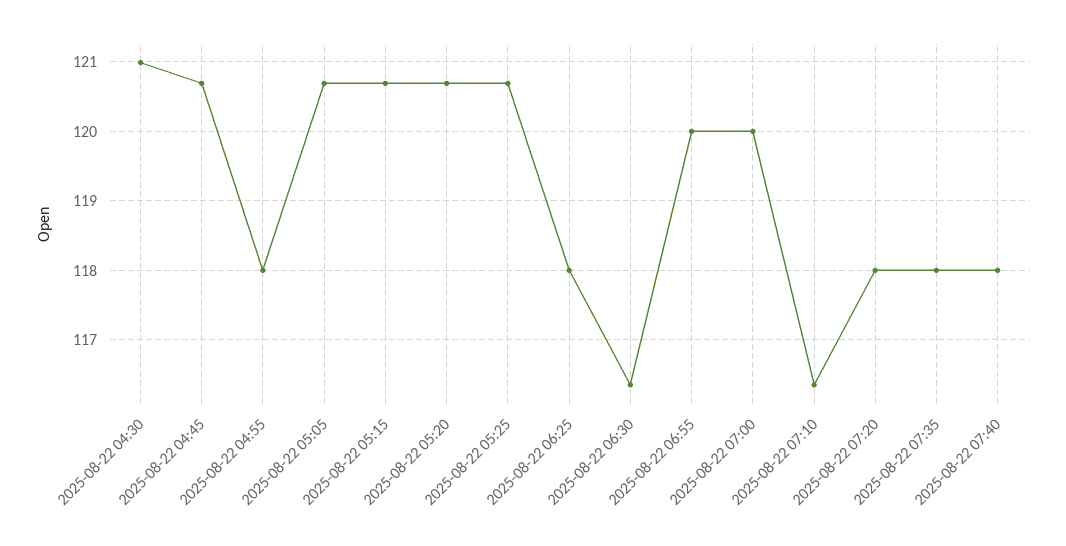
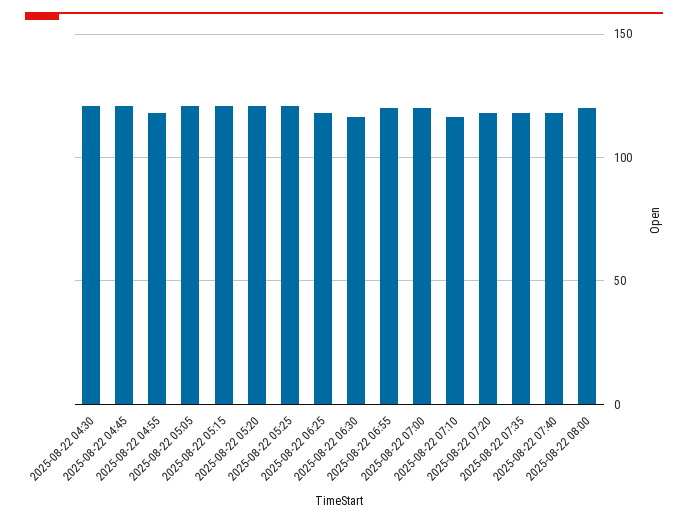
2025-08-22 08:00: none -> 120

